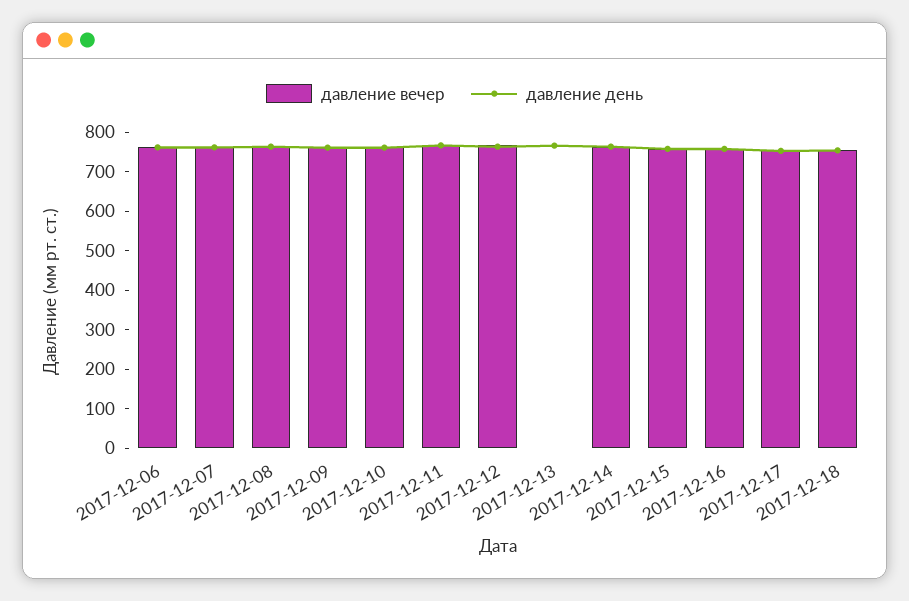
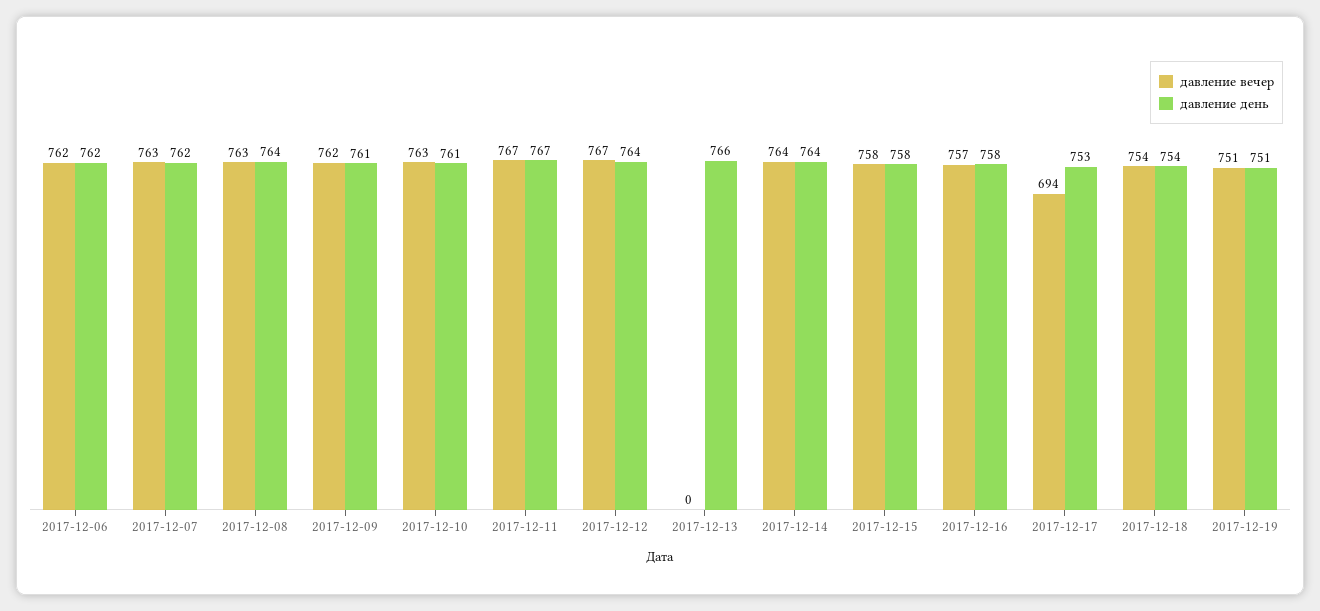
давление вечер, 2017-12-17: 750 -> 694
давление вечер, 2017-12-19: none -> 751
давление день, 2017-12-19: none -> 751

